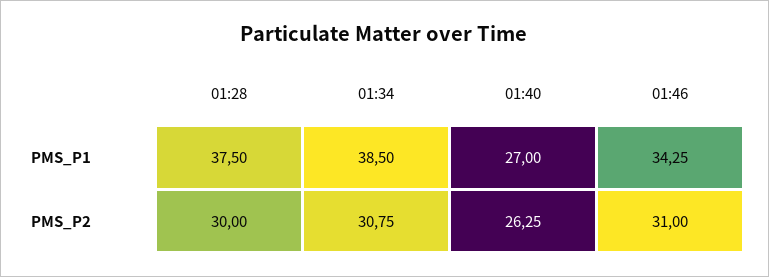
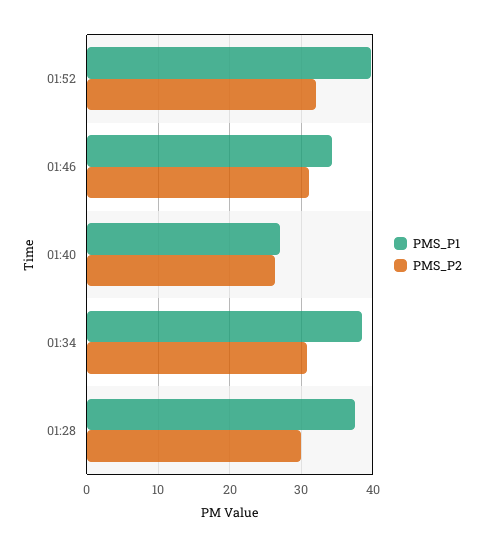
PMS_P1, 01:52: none -> 40
PMS_P2, 01:52: none -> 32

